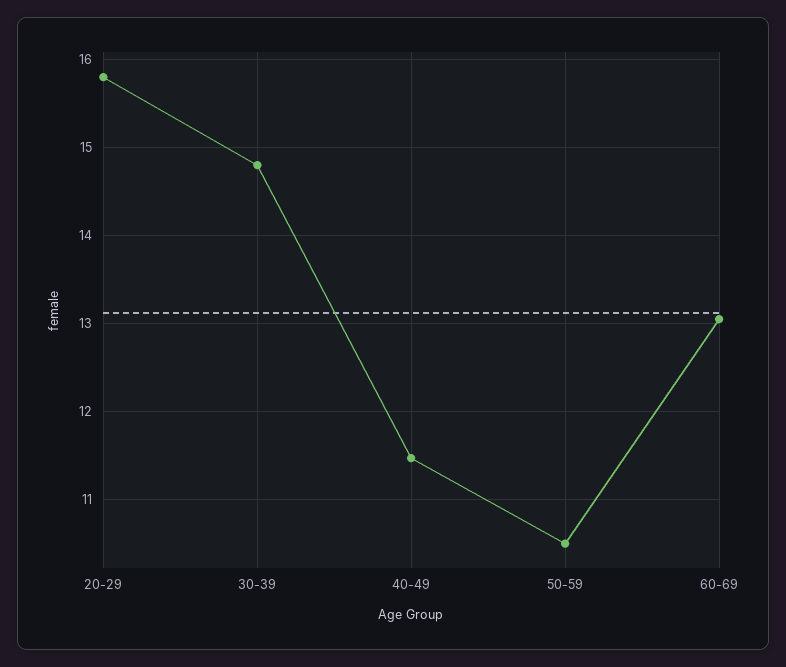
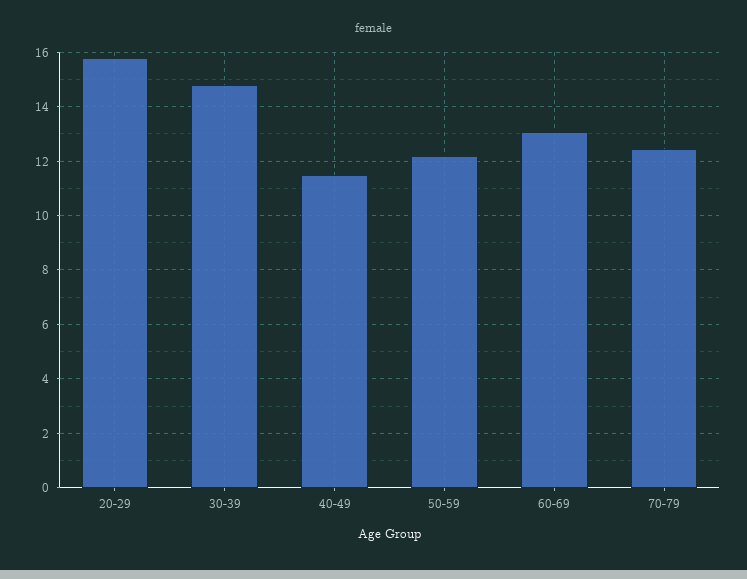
50-59: 10.5 -> 12.25
70-79: none -> 12.5

